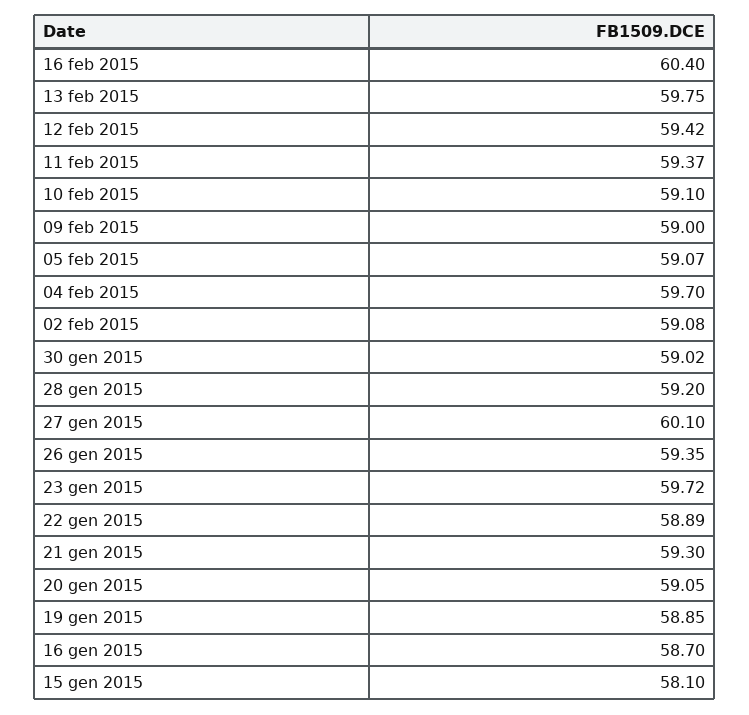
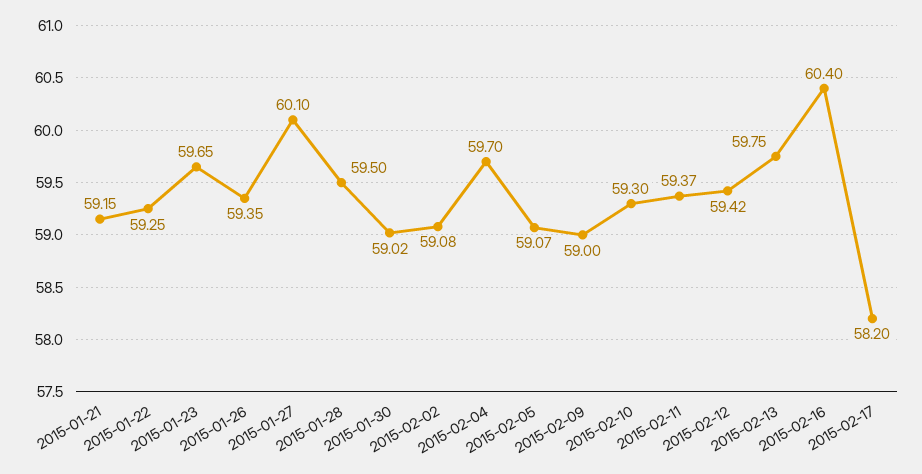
10 feb 2015: 59.1 -> 59.3
28 gen 2015: 59.2 -> 59.5
23 gen 2015: 59.72 -> 59.65
22 gen 2015: 58.89 -> 59.25
21 gen 2015: 59.3 -> 59.15
20 gen 2015: 59.05 -> none
19 gen 2015: 58.85 -> none
16 gen 2015: 58.7 -> none
15 gen 2015: 58.1 -> none
2015-02-17: none -> 58.2

